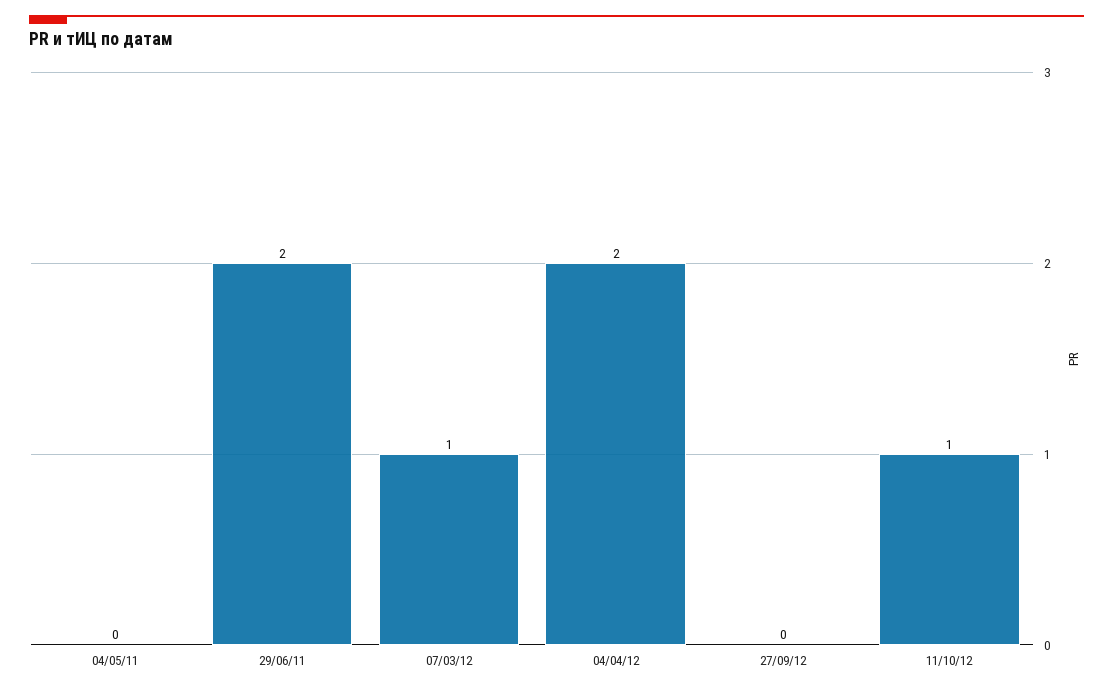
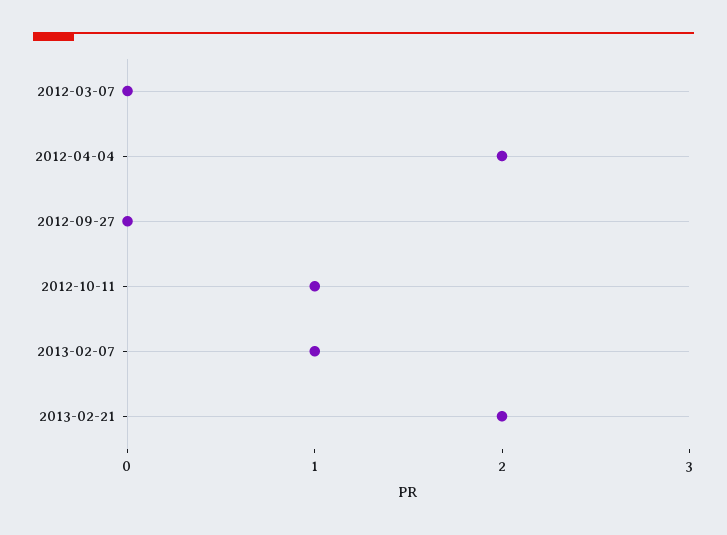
04/05/11: 0 -> none
29/06/11: 2 -> none
07/03/12: 1 -> 0
2013-02-07: none -> 1
2013-02-21: none -> 2

